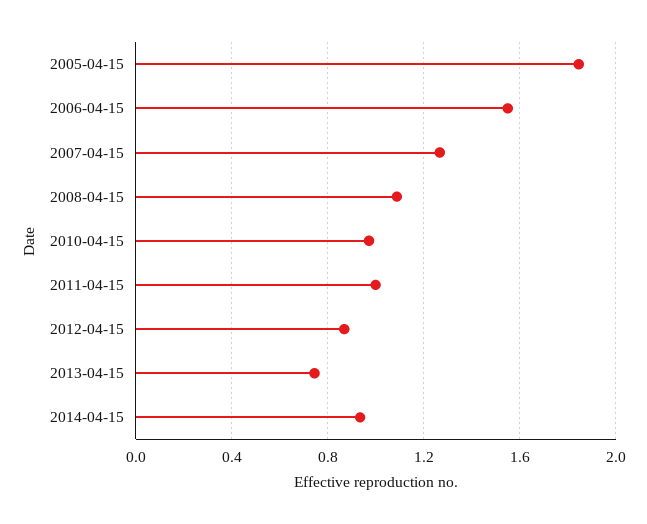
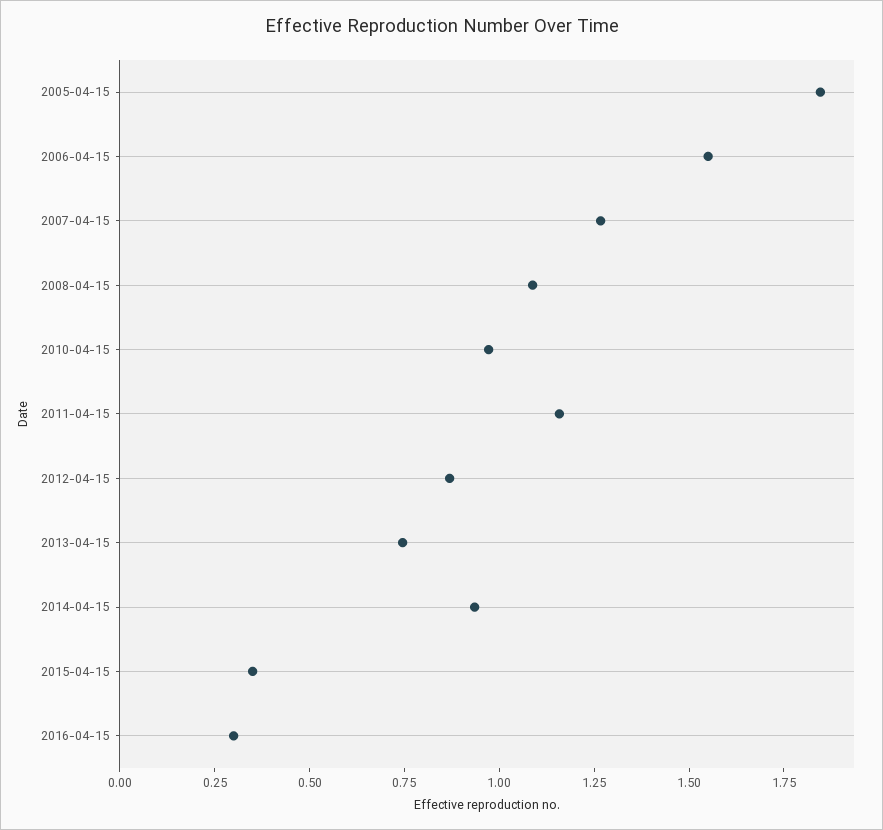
2011-04-15: 1 -> 1.15
2015-04-15: none -> 0.35
2016-04-15: none -> 0.3

